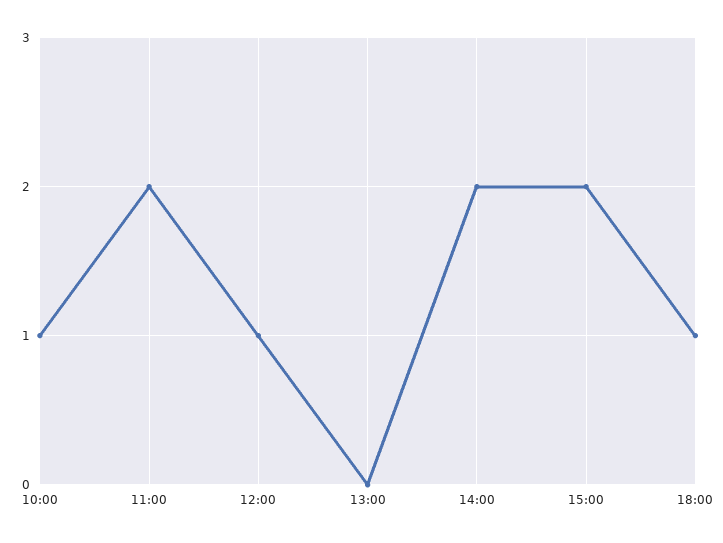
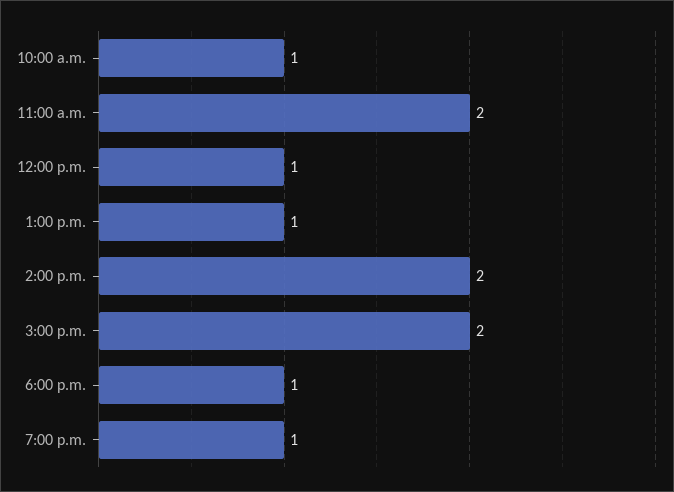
13:00: 0 -> 1
7:00 p.m.: none -> 1

